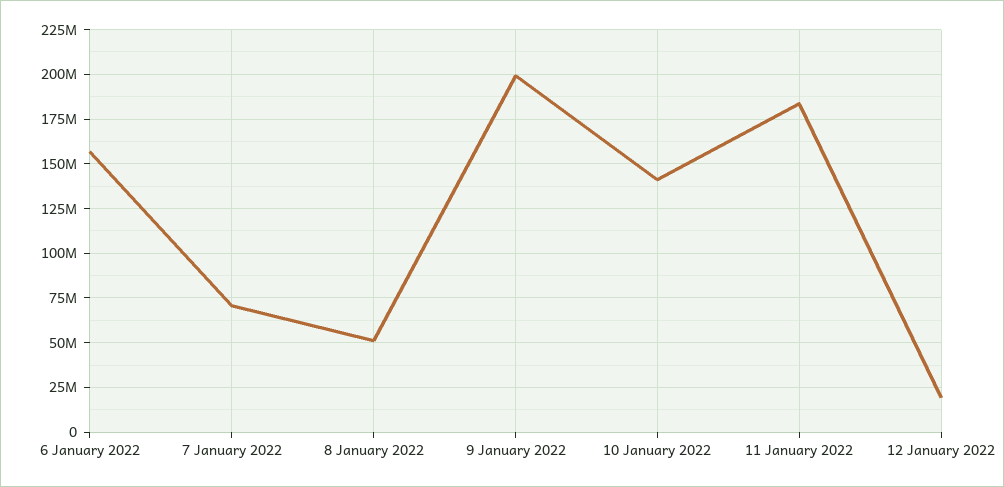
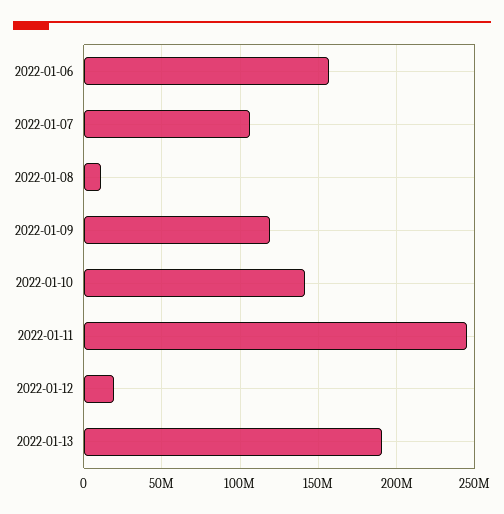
7 January 2022: 70000000 -> 105000000
8 January 2022: 50000000 -> 10000000
9 January 2022: 200000000 -> 120000000
11 January 2022: 185000000 -> 245000000
2022-01-13: none -> 190000000

